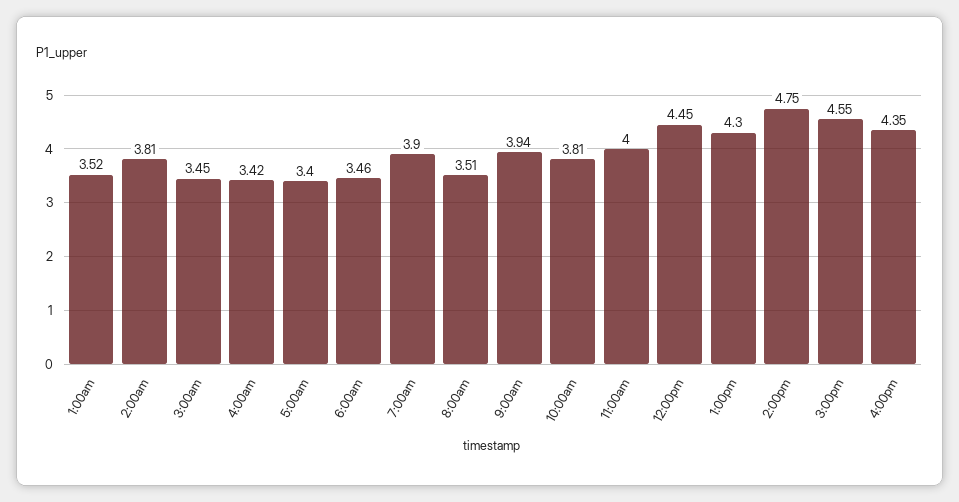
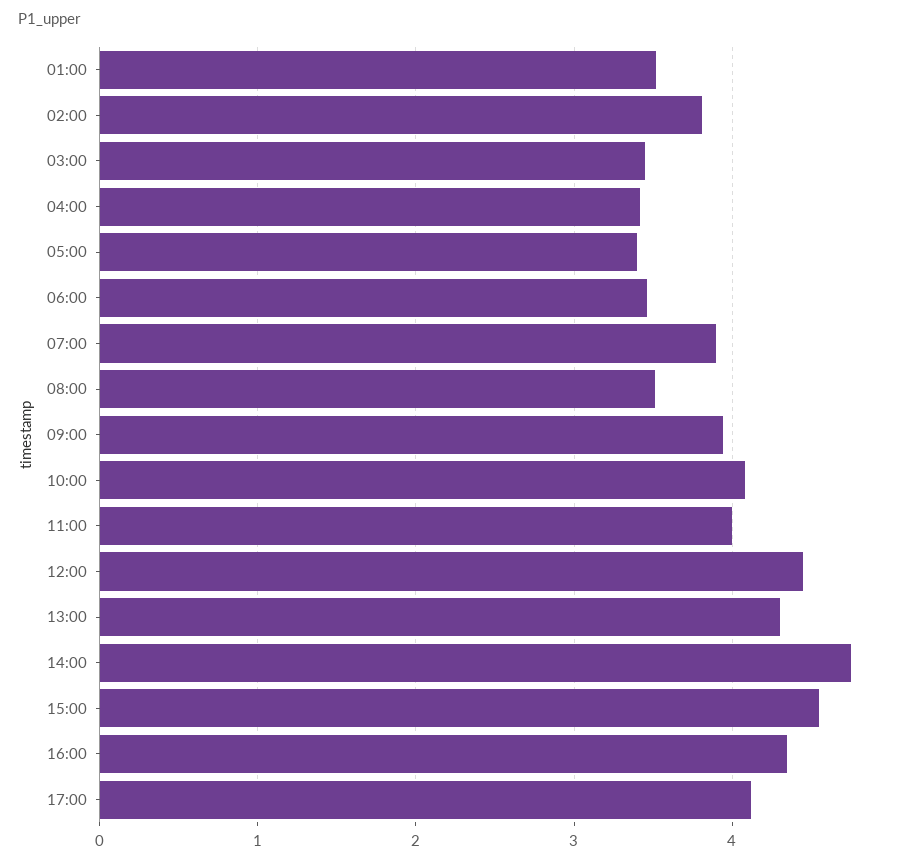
10:00am: 3.81 -> 4.1
17:00: none -> 4.1

